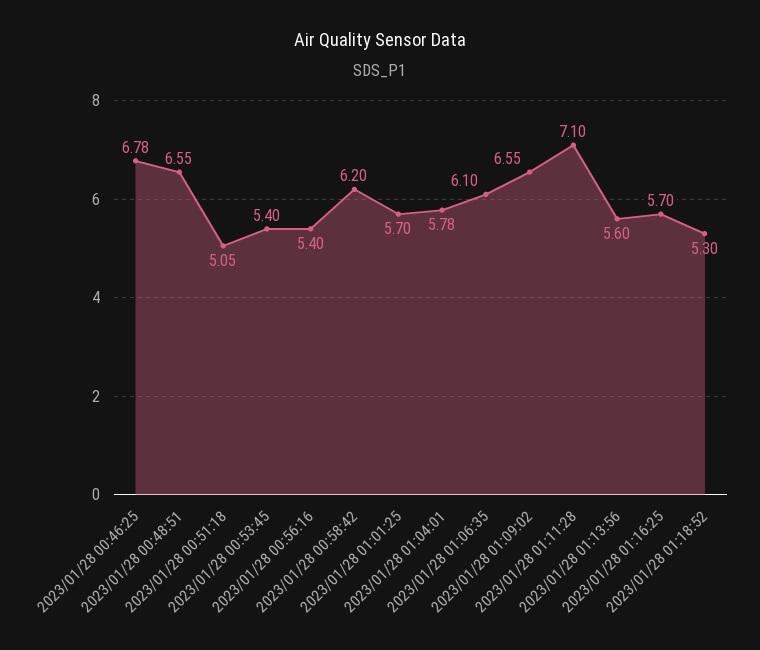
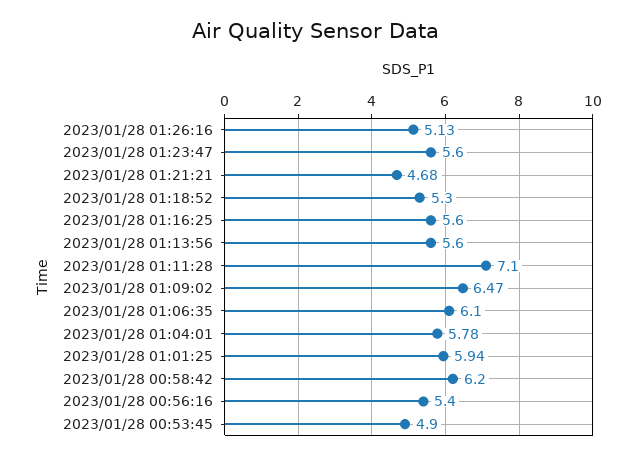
2023/01/28 00:46:25: 6.78 -> none
2023/01/28 00:48:51: 6.55 -> none
2023/01/28 00:51:18: 5.05 -> none
2023/01/28 00:53:45: 5.4 -> 4.9
2023/01/28 01:01:25: 5.7 -> 5.94
2023/01/28 01:09:02: 6.55 -> 6.47
2023/01/28 01:16:25: 5.7 -> 5.6
2023/01/28 01:26:16: none -> 5.13
2023/01/28 01:23:47: none -> 5.6
2023/01/28 01:21:21: none -> 4.68

